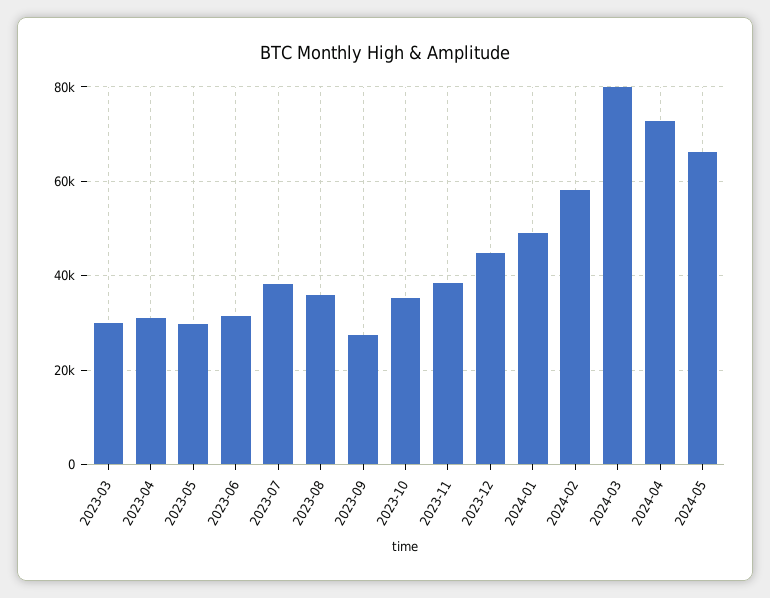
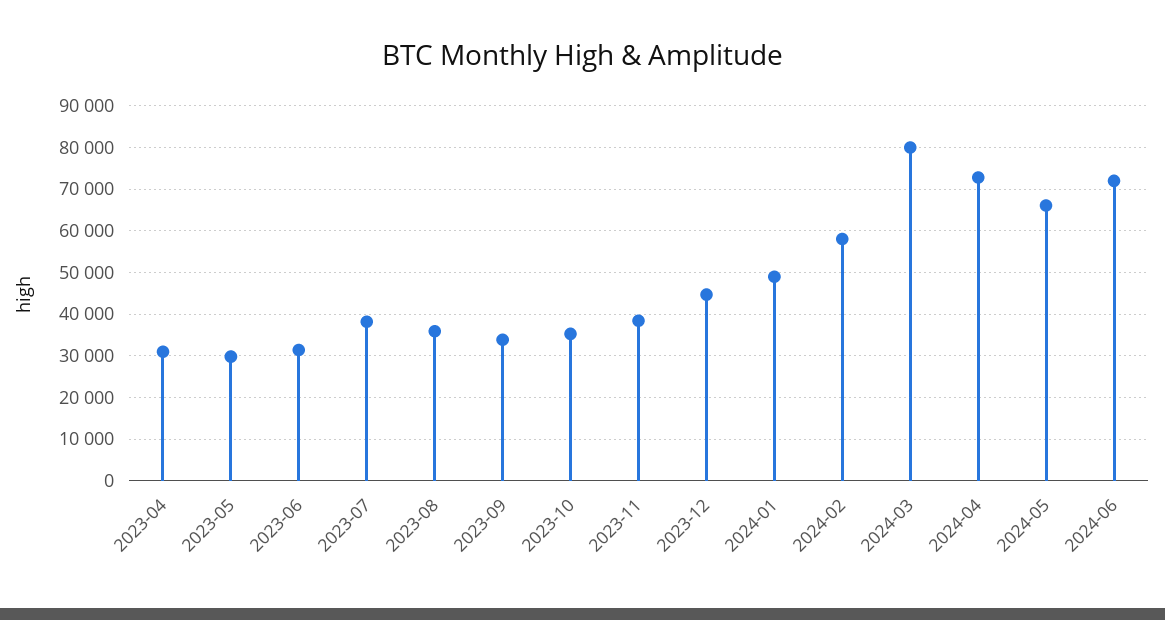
2023-03: 30000 -> none
2023-09: 28000 -> 34000
2024-06: none -> 72000

